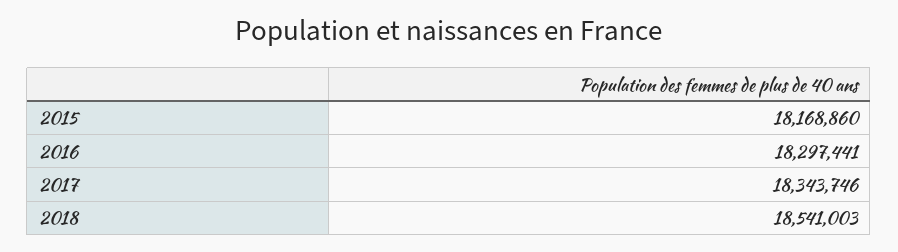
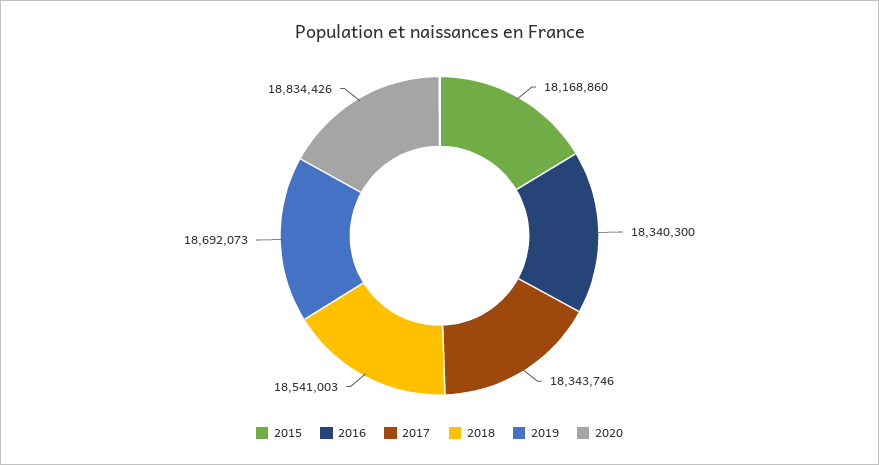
2016: 18297441 -> 18340300
2019: none -> 18692073
2020: none -> 18834426

